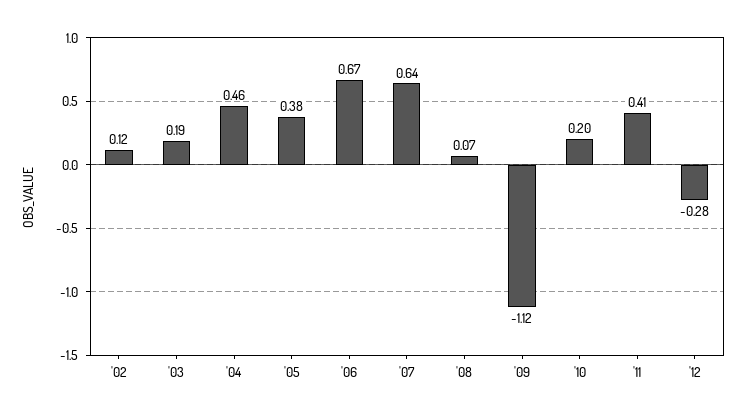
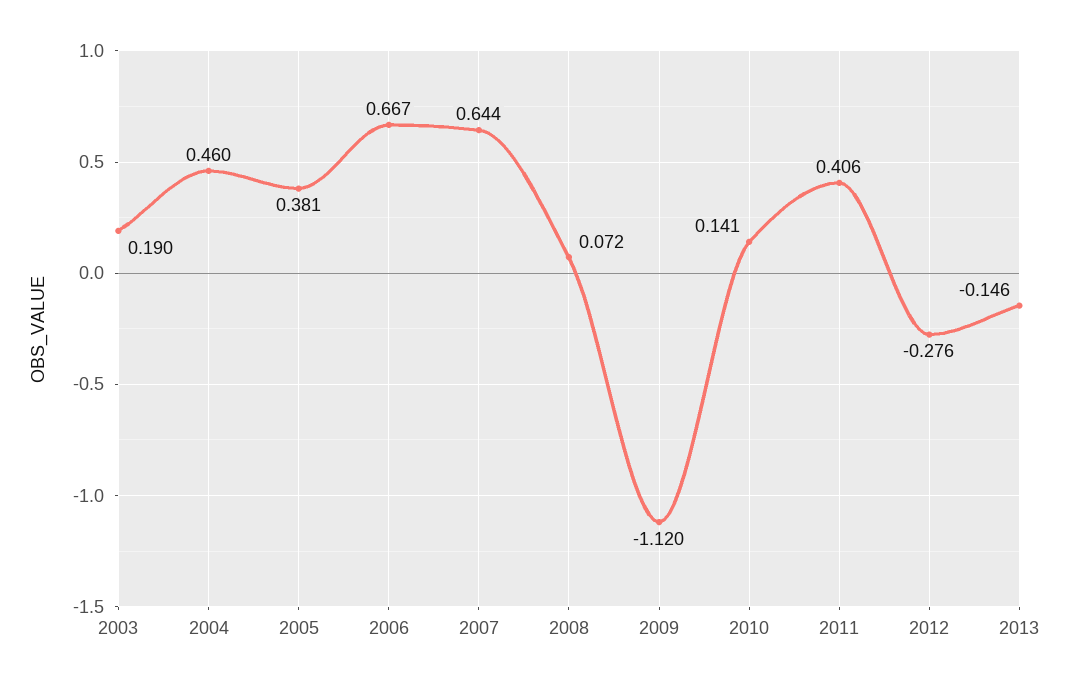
'02: 0.12 -> none
'10: 0.2 -> 0.141
2013: none -> -0.146

